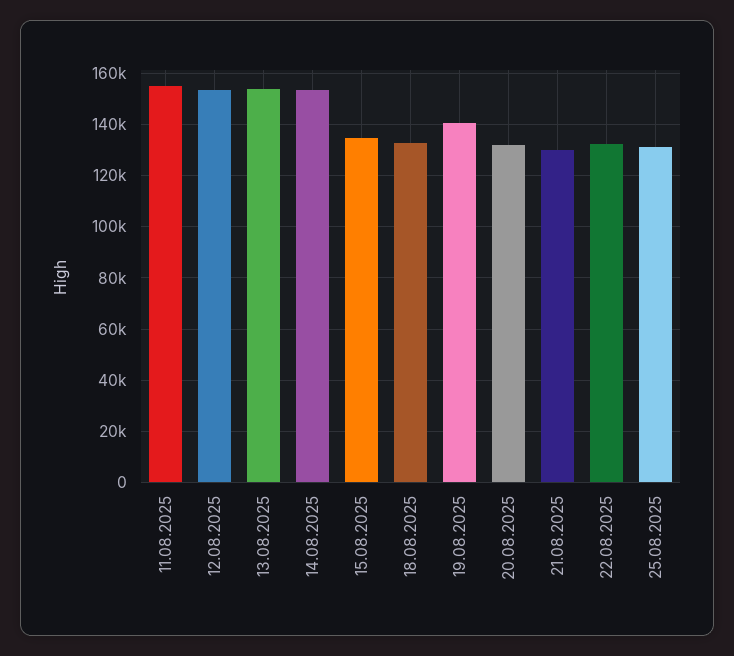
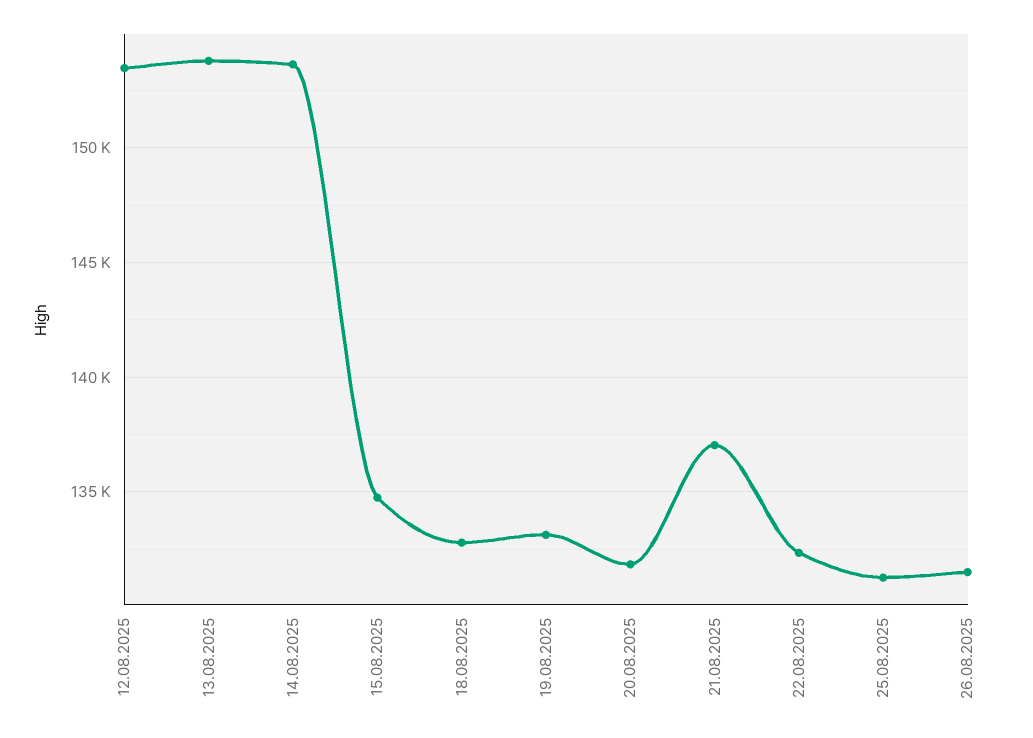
11.08.2025: 155000 -> none
19.08.2025: 140000 -> 133000
21.08.2025: 130000 -> 137000
26.08.2025: none -> 131500

